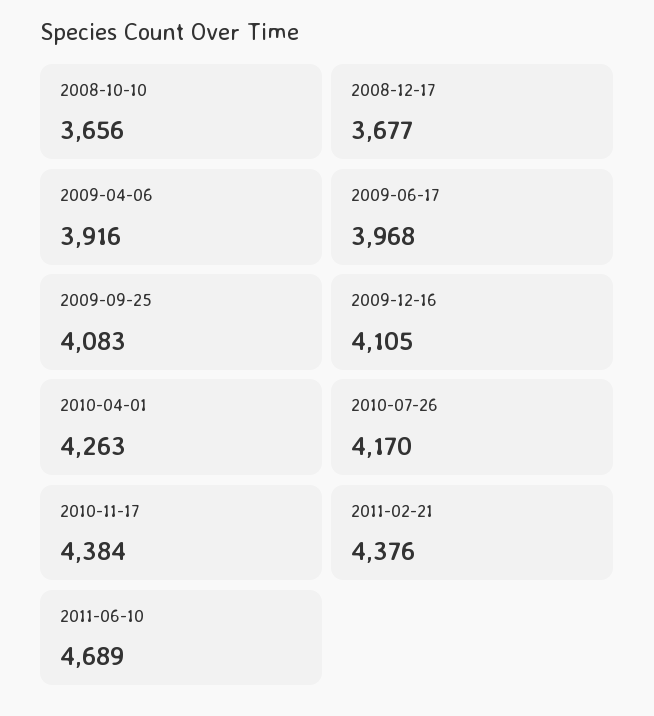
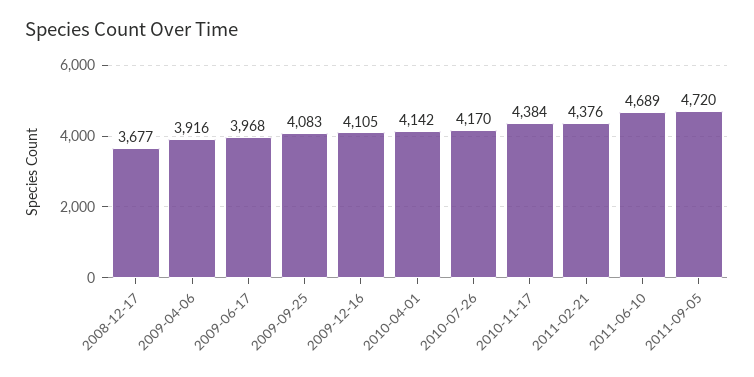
2008-10-10: 3656 -> none
2010-04-01: 4263 -> 4142
2011-09-05: none -> 4720

